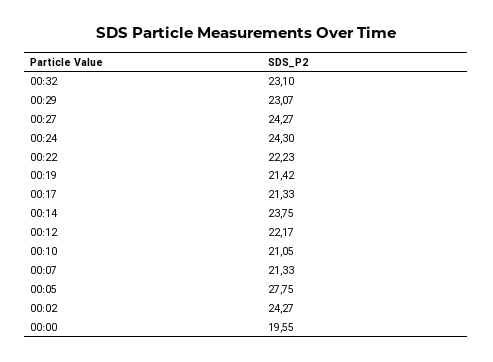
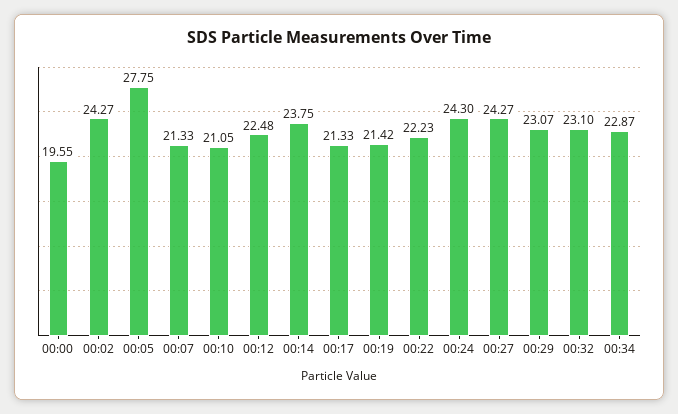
00:12: 22.17 -> 22.48
00:34: none -> 22.87

